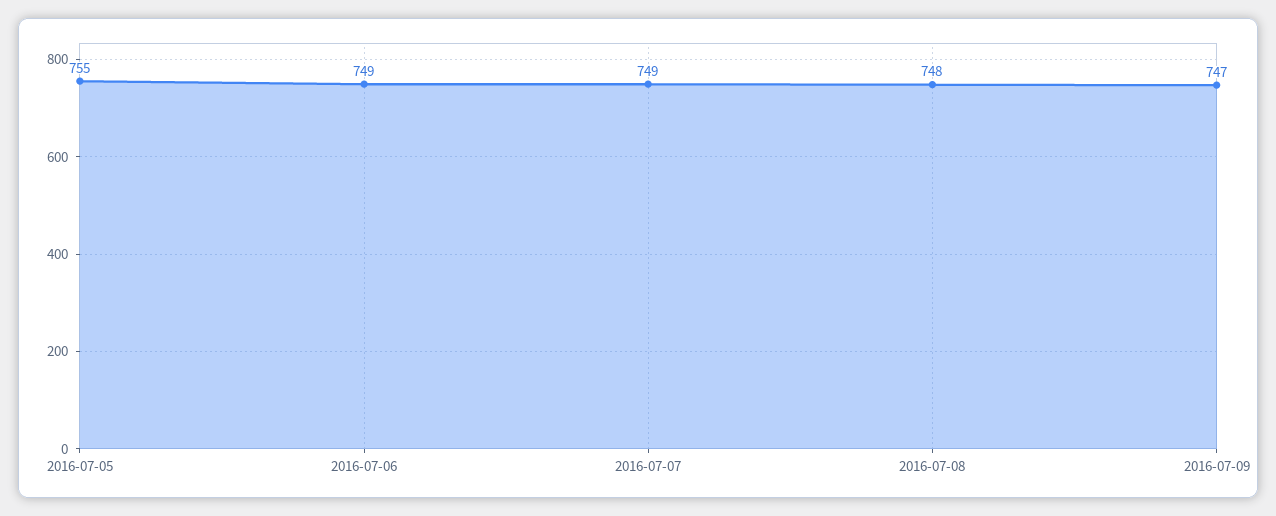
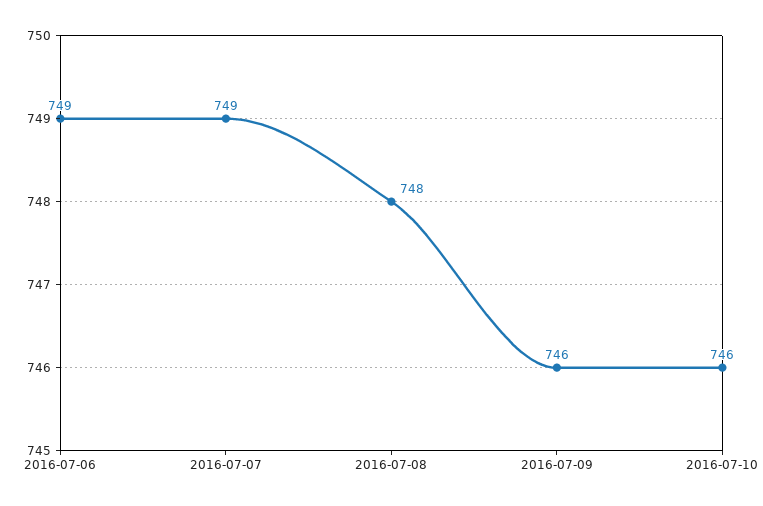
2016-07-05: 755 -> none
2016-07-09: 747 -> 746
2016-07-10: none -> 746

